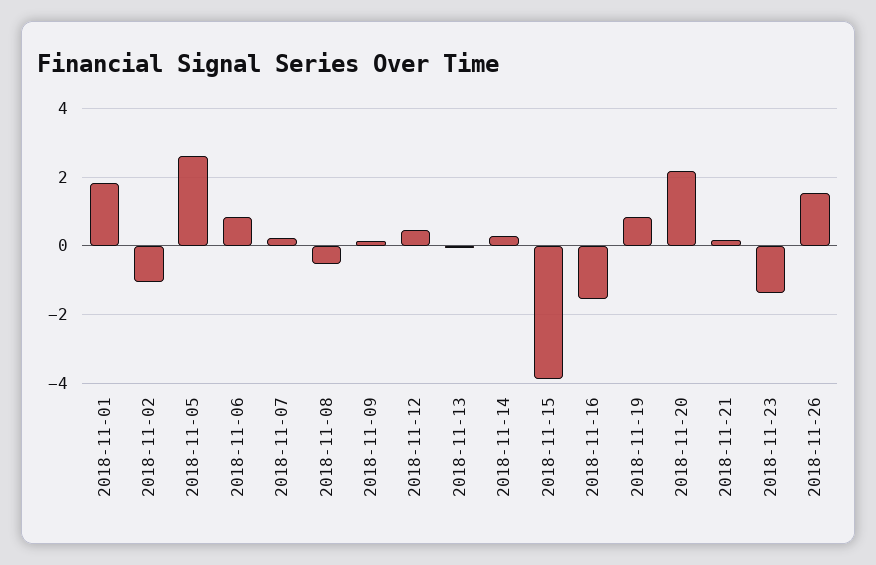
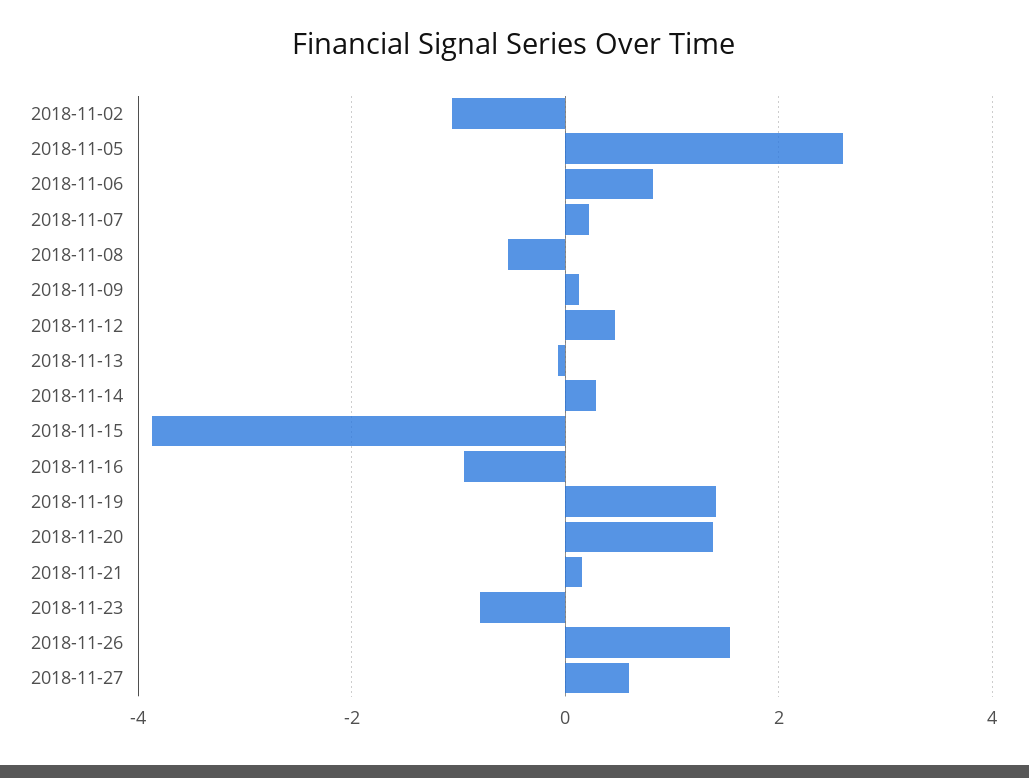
2018-11-01: 1.8 -> none
2018-11-16: -1.6 -> -1
2018-11-19: 0.8 -> 1.4
2018-11-20: 2.2 -> 1.4
2018-11-23: -1.4 -> -0.8
2018-11-27: none -> 0.6

